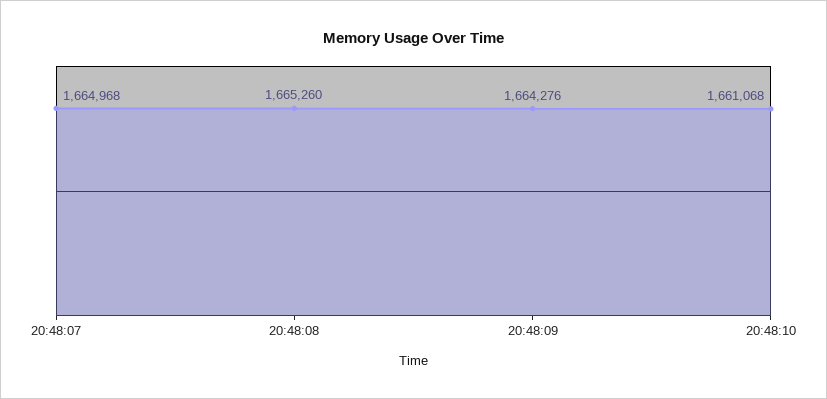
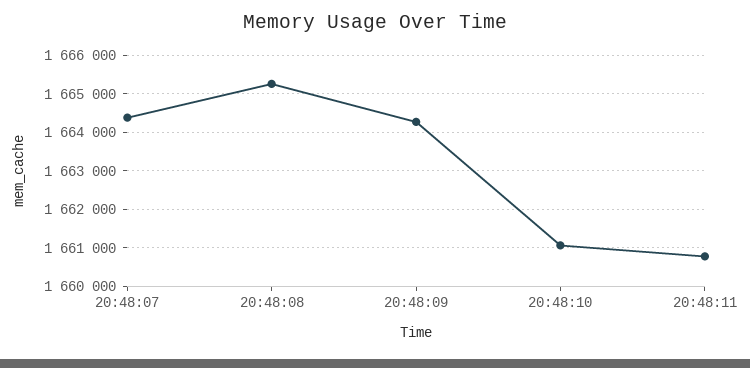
20:48:07: 1664968 -> 1664400
20:48:11: none -> 1660800

